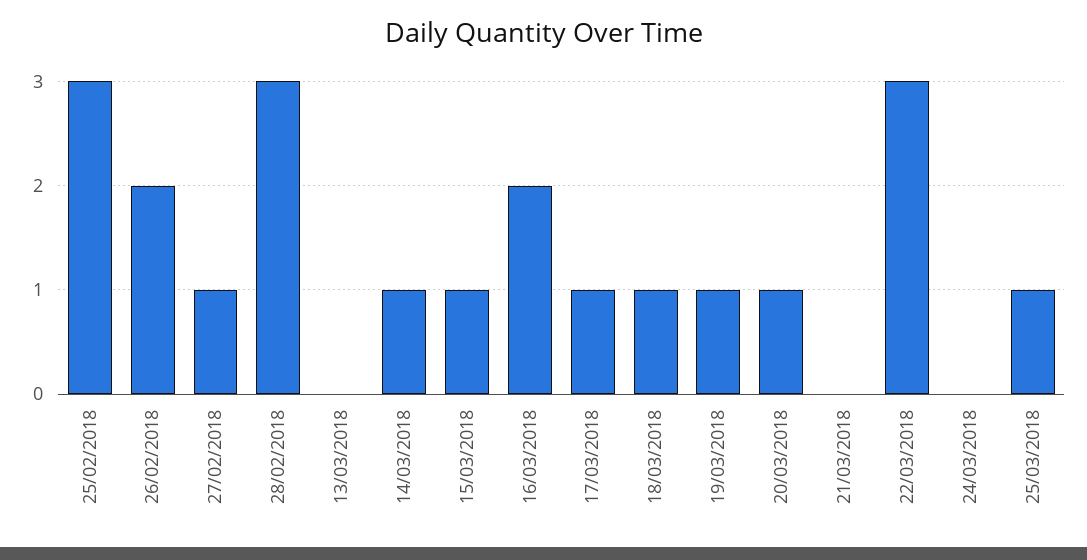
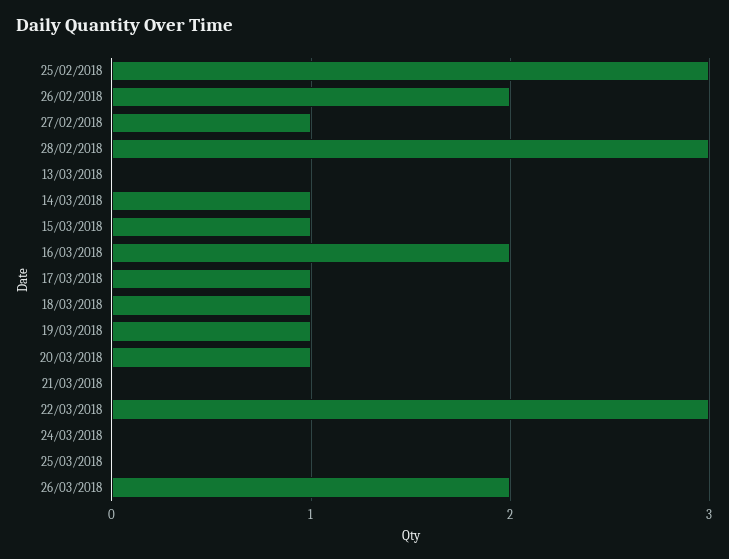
25/03/2018: 1 -> 0
26/03/2018: none -> 2

